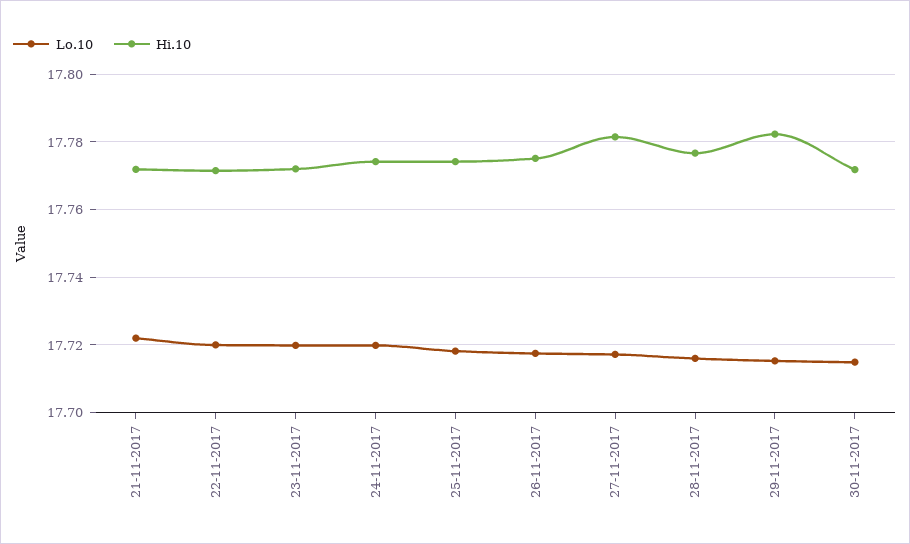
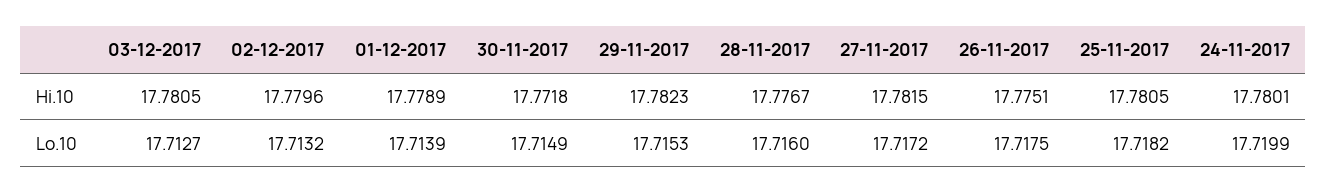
Lo.10, 21-11-2017: 17.722 -> none
Hi.10, 21-11-2017: 17.772 -> none
Lo.10, 22-11-2017: 17.72 -> none
Hi.10, 22-11-2017: 17.772 -> none
Lo.10, 23-11-2017: 17.72 -> none
Hi.10, 23-11-2017: 17.772 -> none
Hi.10, 24-11-2017: 17.774 -> 17.7801
Hi.10, 25-11-2017: 17.774 -> 17.7805
Hi.10, 03-12-2017: none -> 17.7805
Hi.10, 02-12-2017: none -> 17.7796
Hi.10, 01-12-2017: none -> 17.7789
Lo.10, 03-12-2017: none -> 17.7127
Lo.10, 02-12-2017: none -> 17.7132
Lo.10, 01-12-2017: none -> 17.7139

